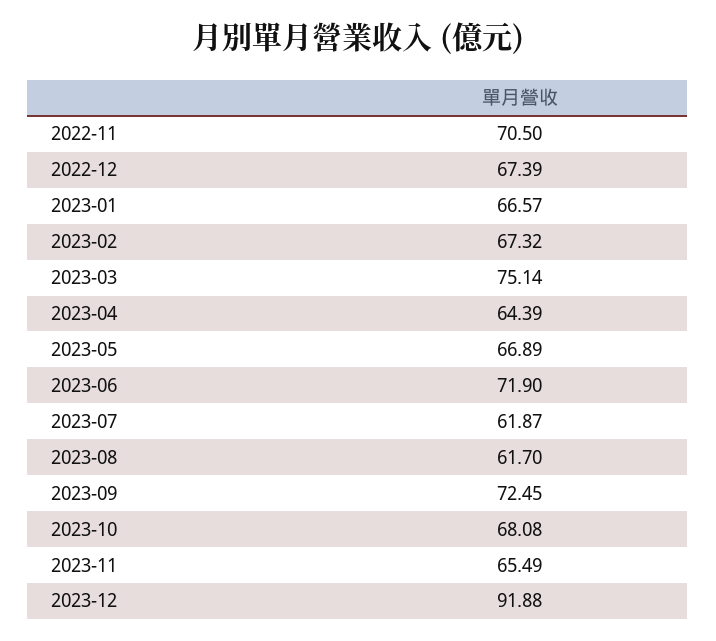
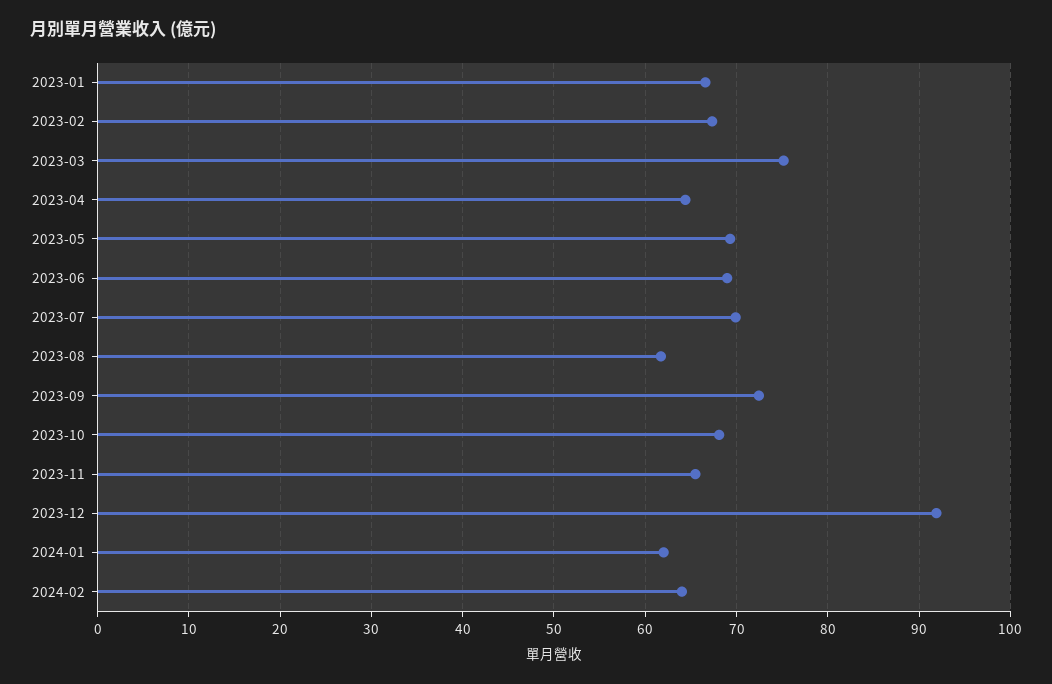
2022-11: 70.5 -> none
2022-12: 67.39 -> none
2023-05: 66.89 -> 69
2023-06: 71.9 -> 69
2023-07: 61.87 -> 70
2024-01: none -> 62
2024-02: none -> 64

